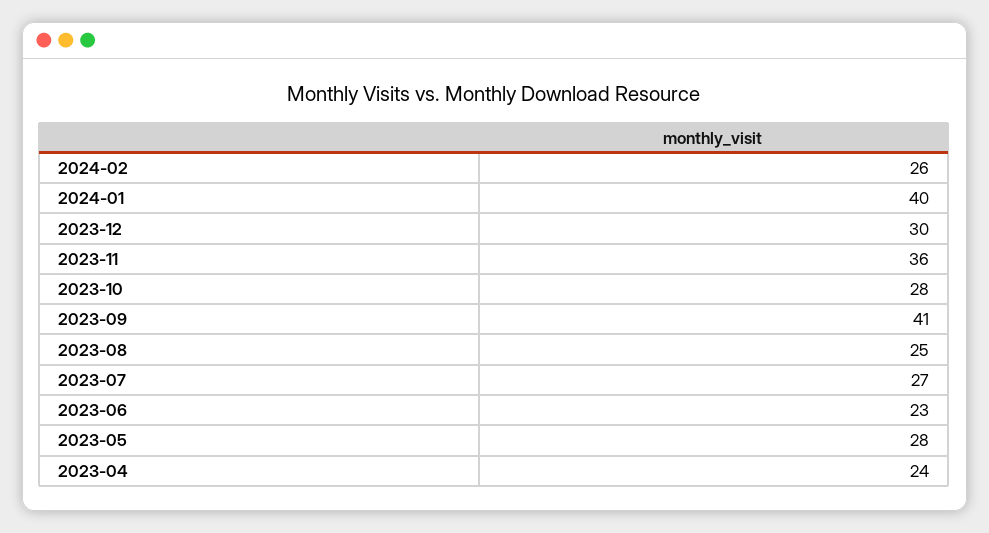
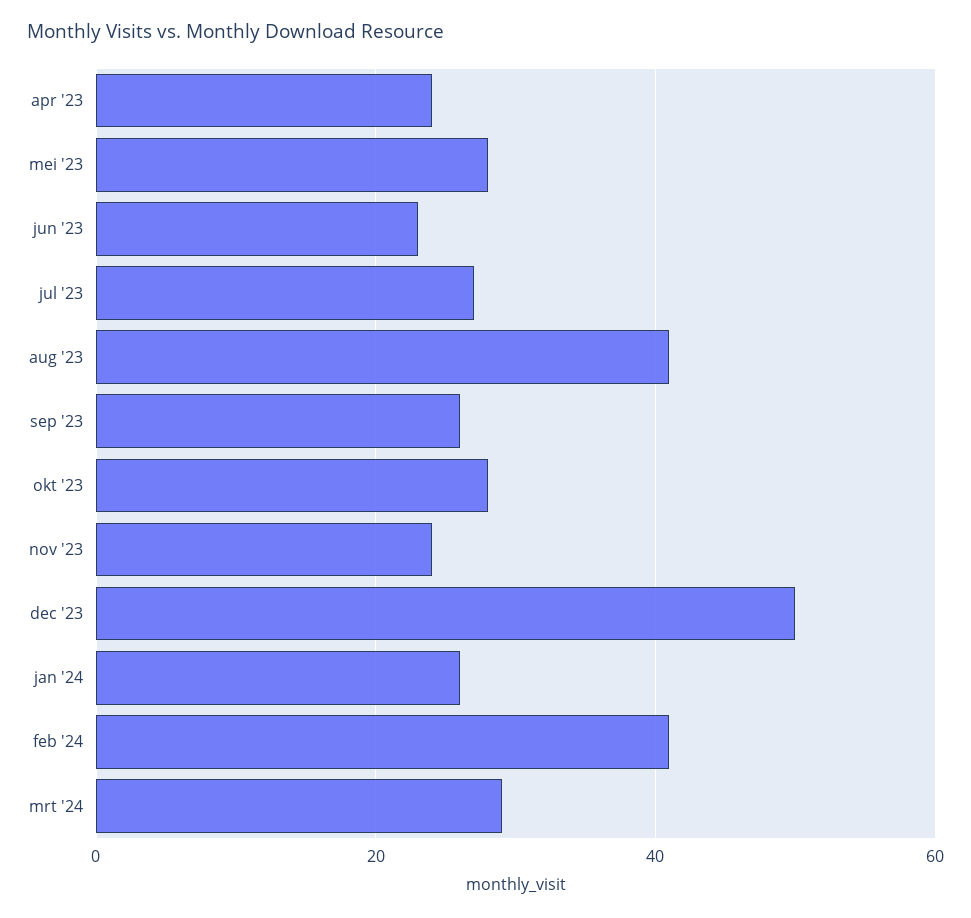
2024-02: 26 -> 40
2024-01: 40 -> 25
2023-12: 30 -> 50
2023-11: 36 -> 25
2023-09: 41 -> 25
2023-08: 25 -> 40
mrt '24: none -> 30

